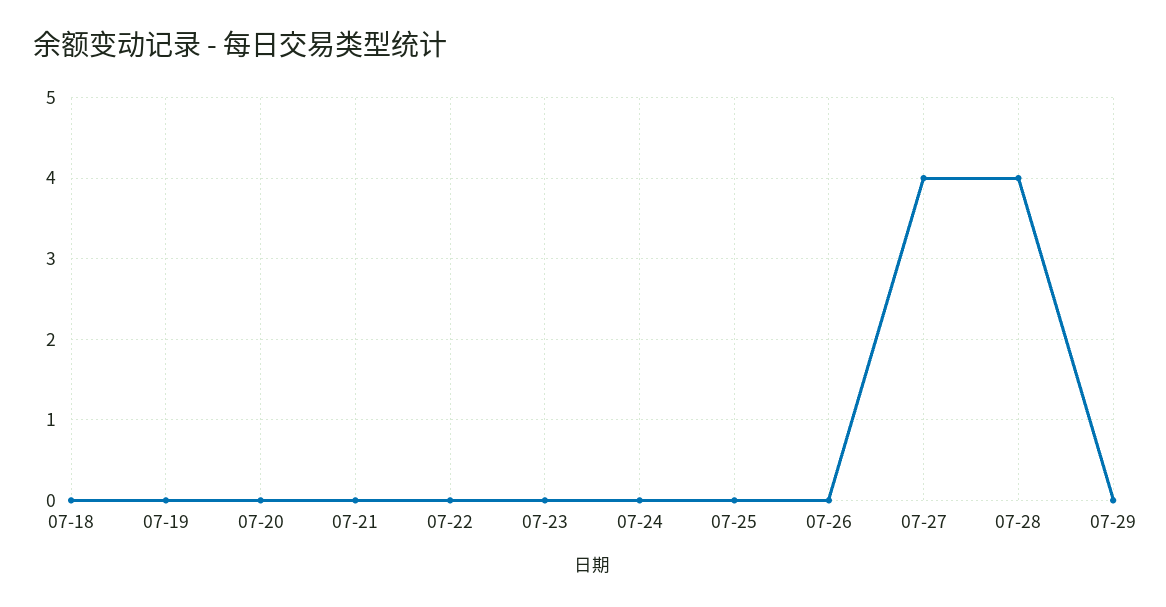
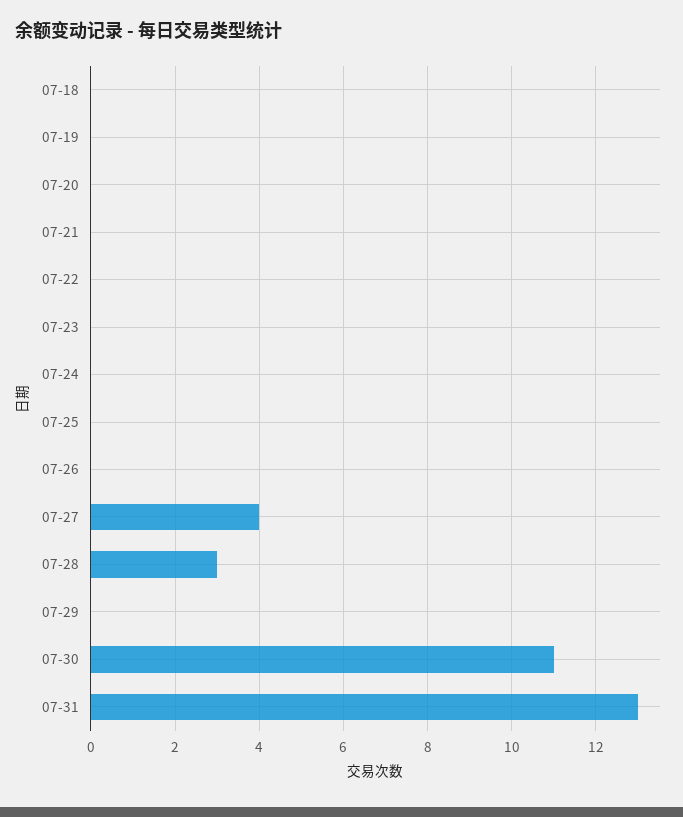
07-28: 4 -> 3
07-30: none -> 11
07-31: none -> 13

